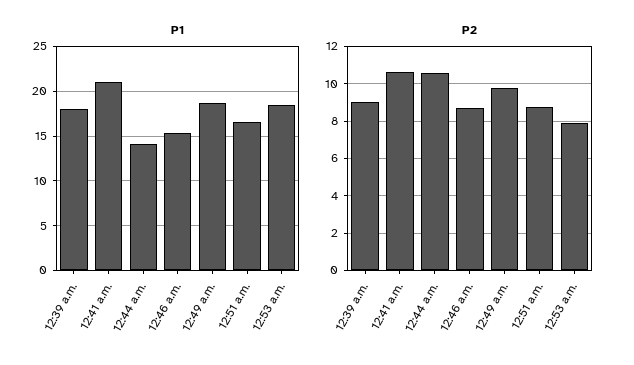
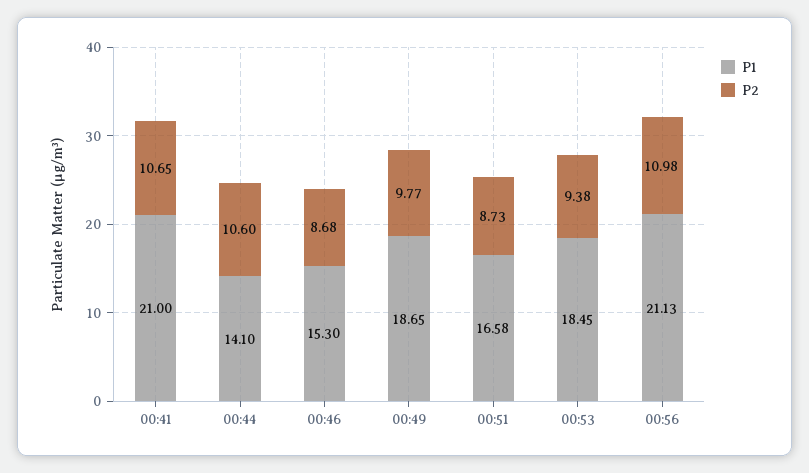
P1, 12:39 a.m.: 18 -> none
P2, 12:39 a.m.: 9 -> none
P2, 12:53 a.m.: 8 -> 9.38
P1, 00:56: none -> 21.13
P2, 00:56: none -> 10.98

